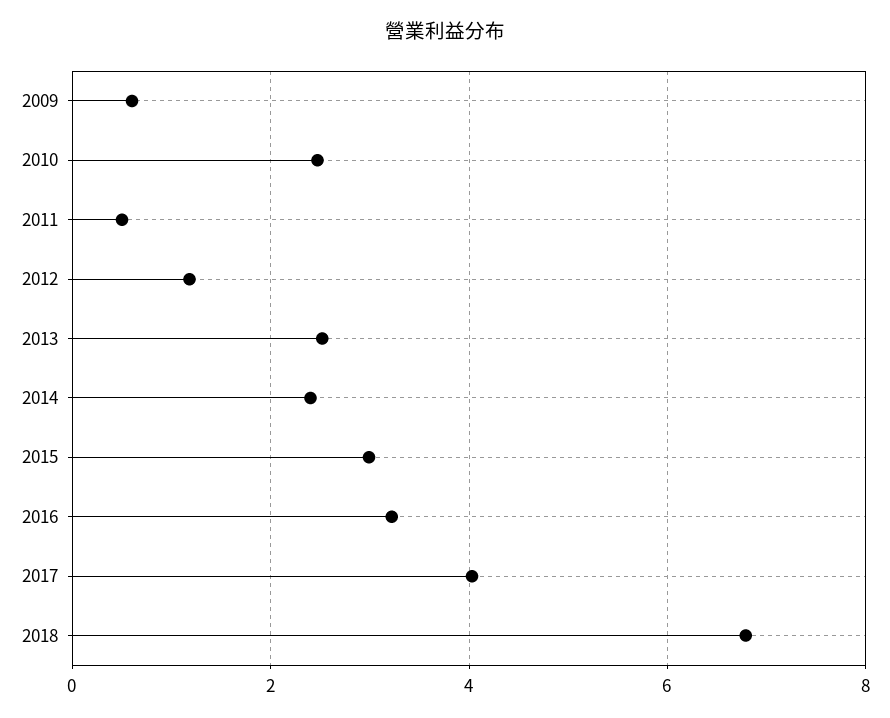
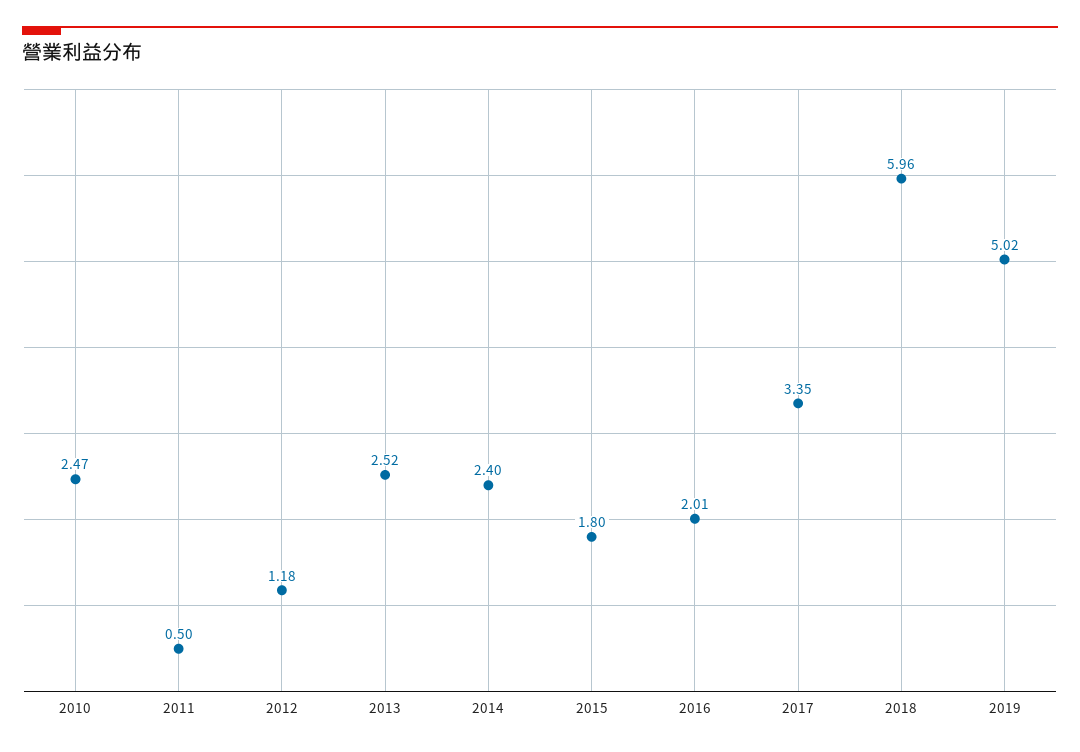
2009: 0.6 -> none
2015: 3 -> 1.8
2016: 3.2 -> 2.01
2017: 4 -> 3.35
2018: 6.8 -> 5.96
2019: none -> 5.02

